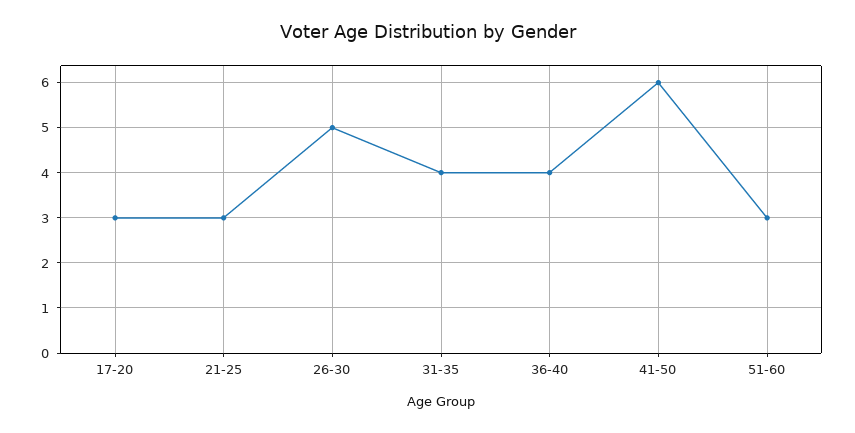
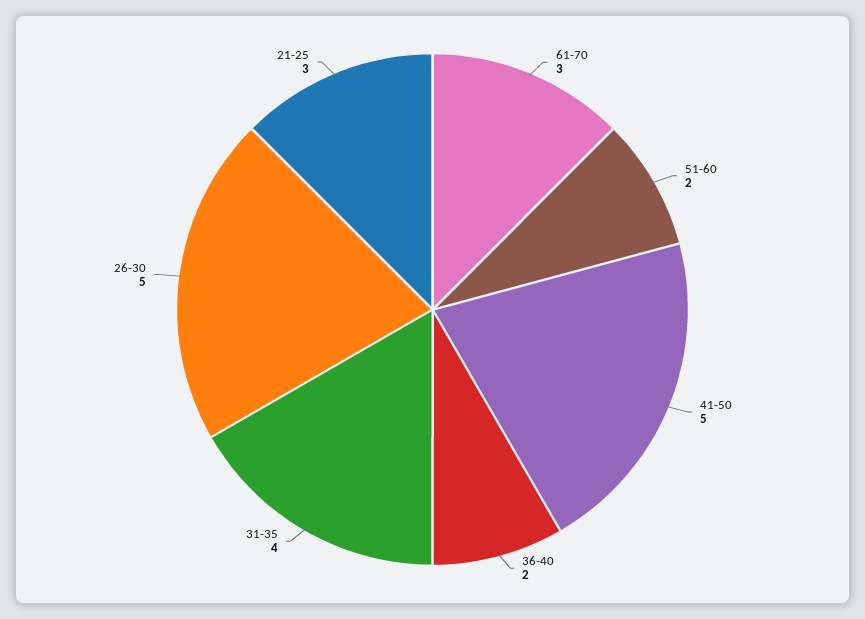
17-20: 3 -> none
36-40: 4 -> 2
41-50: 6 -> 5
51-60: 3 -> 2
61-70: none -> 3

